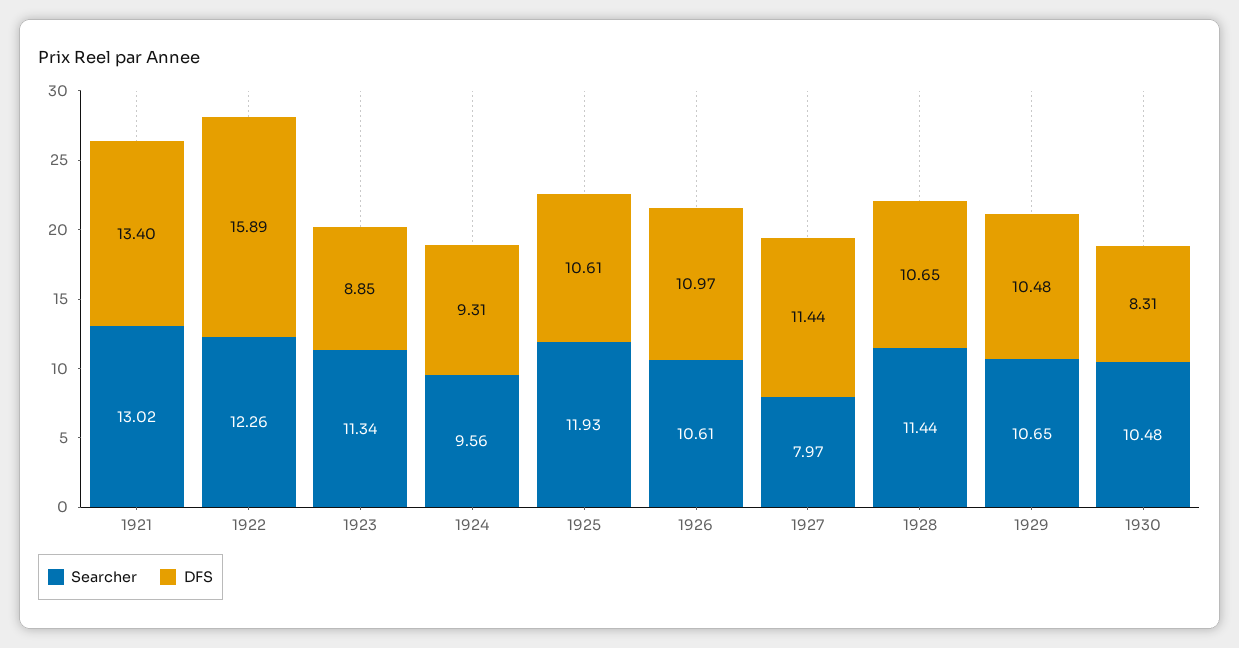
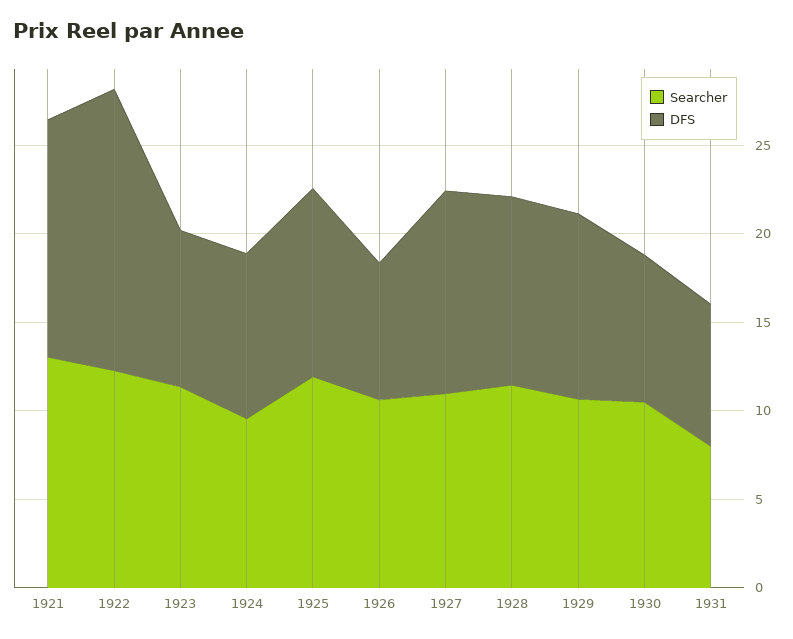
DFS, 1926: 10.97 -> 8
Searcher, 1927: 7.97 -> 11
Searcher, 1931: none -> 8
DFS, 1931: none -> 8

